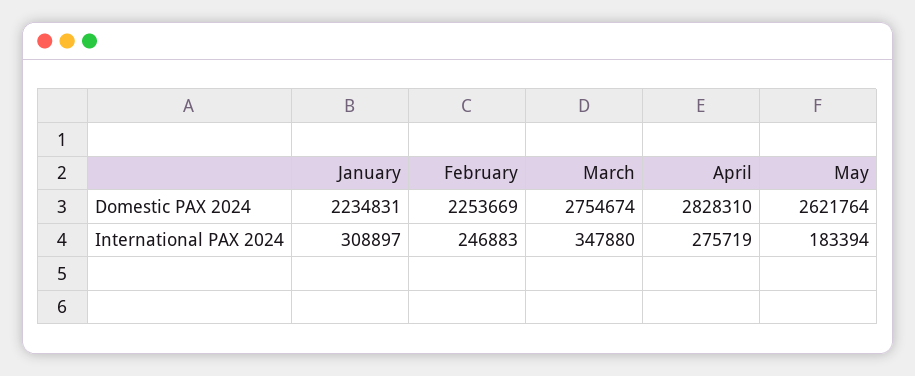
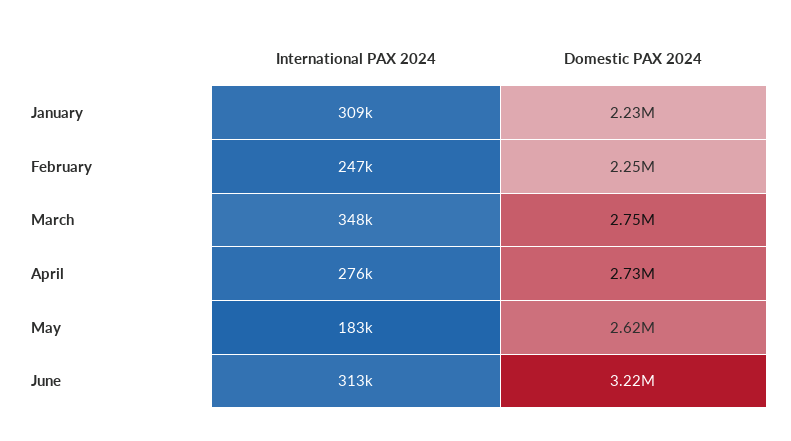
April, Domestic PAX 2024: 2828310 -> 2730000
June, International PAX 2024: none -> 313000
June, Domestic PAX 2024: none -> 3220000

